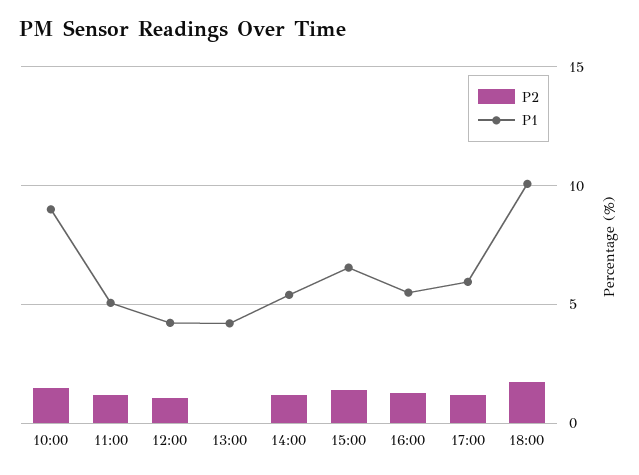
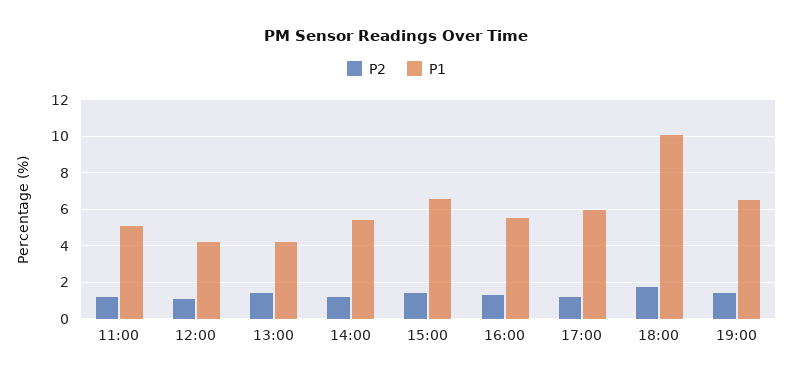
P2, 10:00: 1.5 -> none
P1, 10:00: 9 -> none
P2, 13:00: 0 -> 1.5
P2, 19:00: none -> 1.5
P1, 19:00: none -> 6.5

